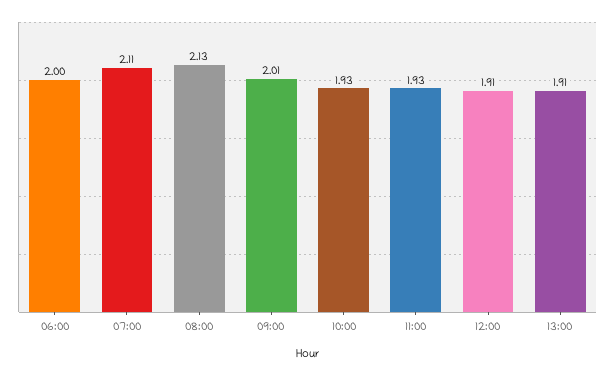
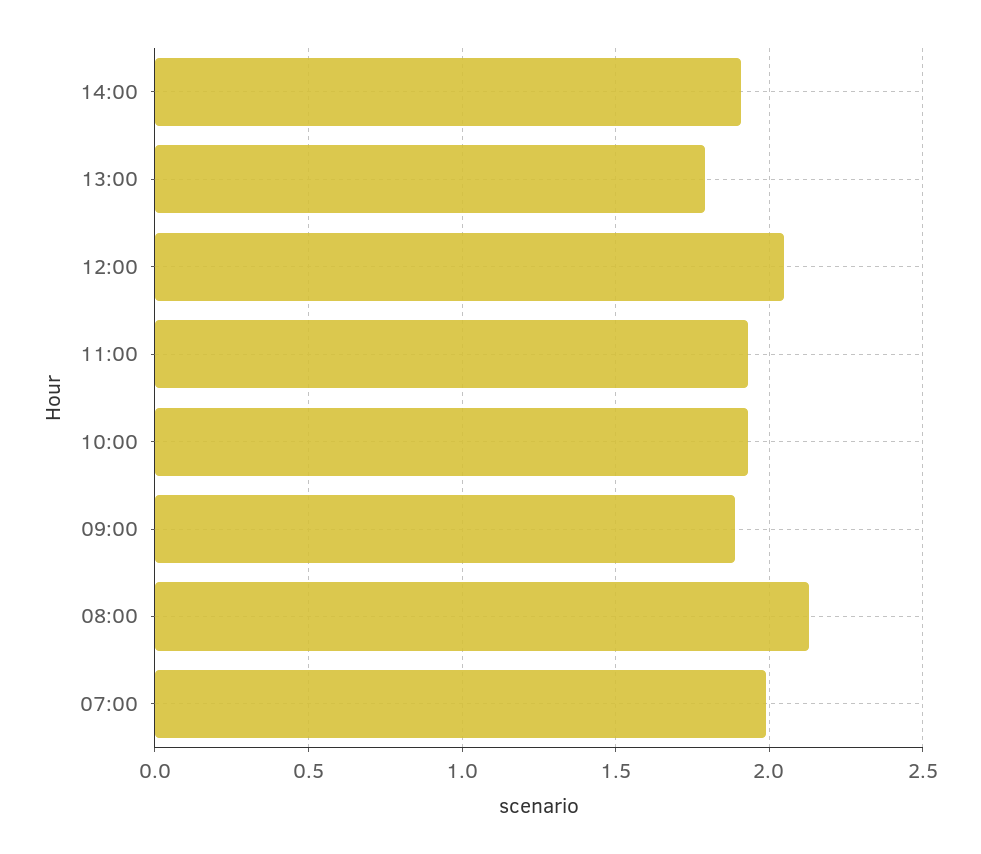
06:00: 2 -> none
07:00: 2.11 -> 2
09:00: 2.01 -> 1.9
12:00: 1.91 -> 2.05
13:00: 1.91 -> 1.8
14:00: none -> 1.9

